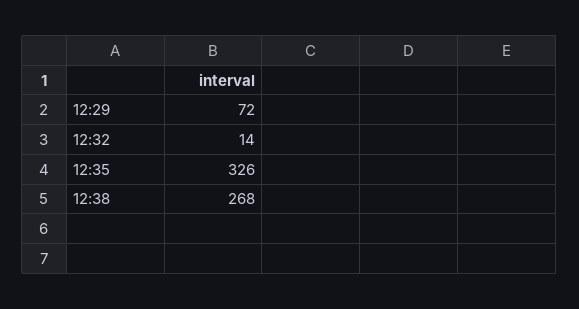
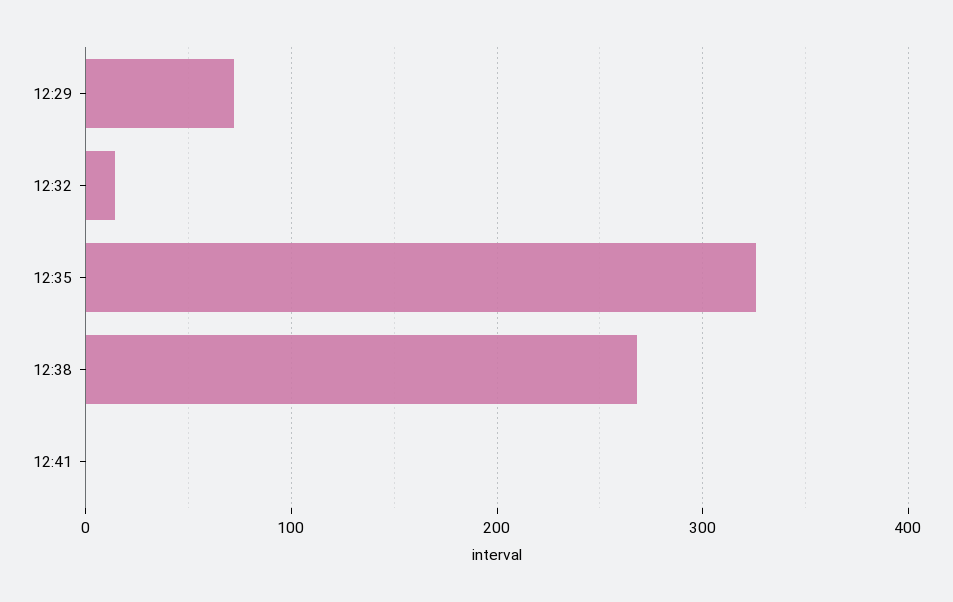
12:41: none -> 0

